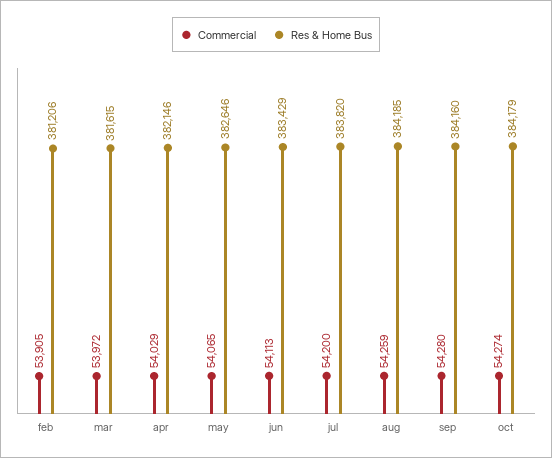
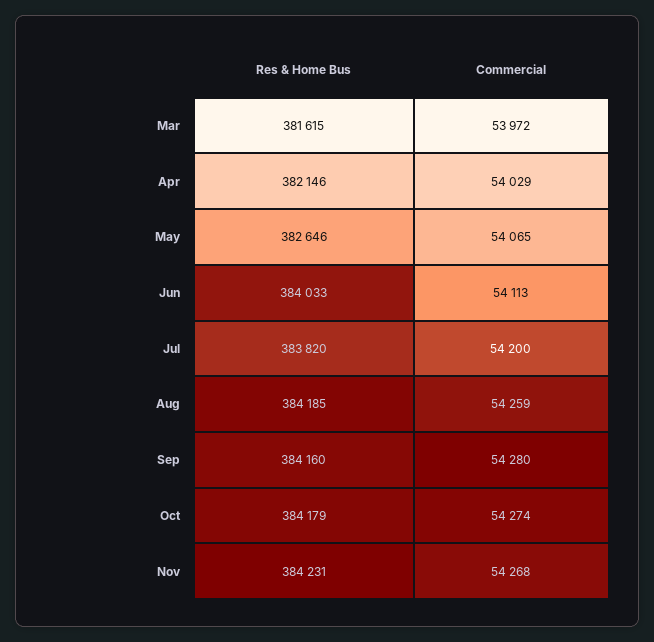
Commercial, feb: 53905 -> none
Res & Home Bus, feb: 381206 -> none
Res & Home Bus, jun: 383429 -> 384033
Res & Home Bus, Nov: none -> 384231
Commercial, Nov: none -> 54268

